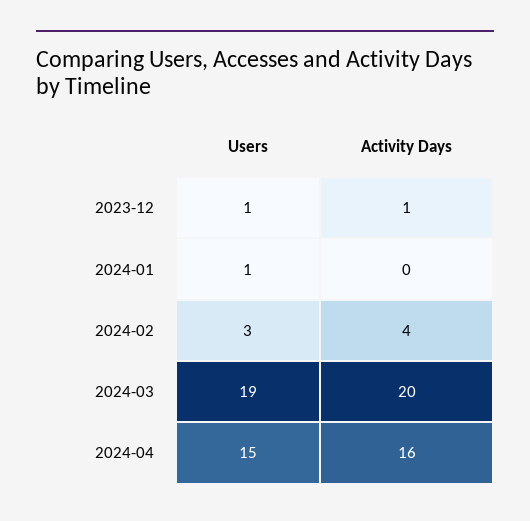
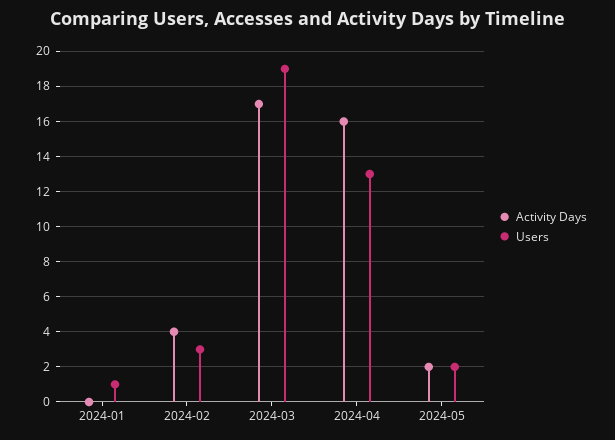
Users, 2023-12: 1 -> none
Activity Days, 2023-12: 1 -> none
Activity Days, 2024-03: 20 -> 17
Users, 2024-04: 15 -> 13
Activity Days, 2024-05: none -> 2
Users, 2024-05: none -> 2

